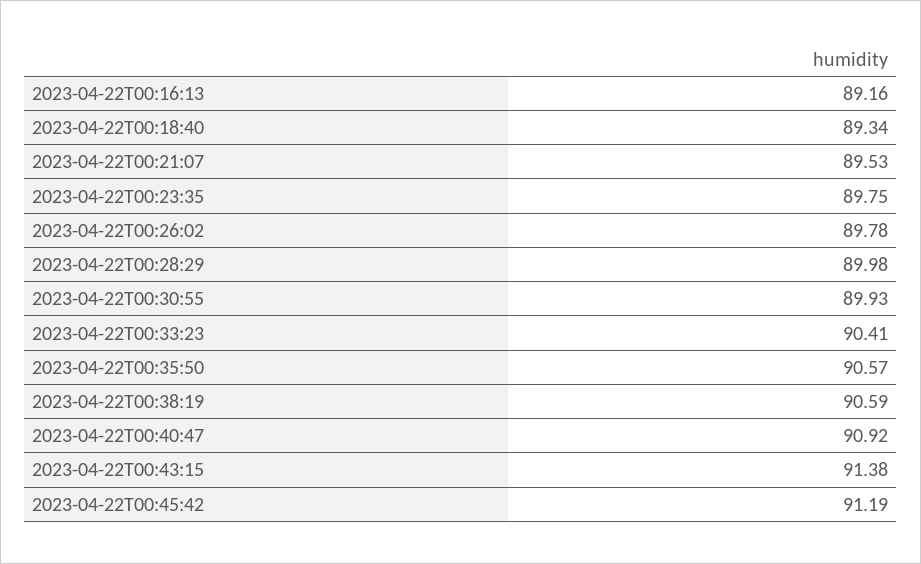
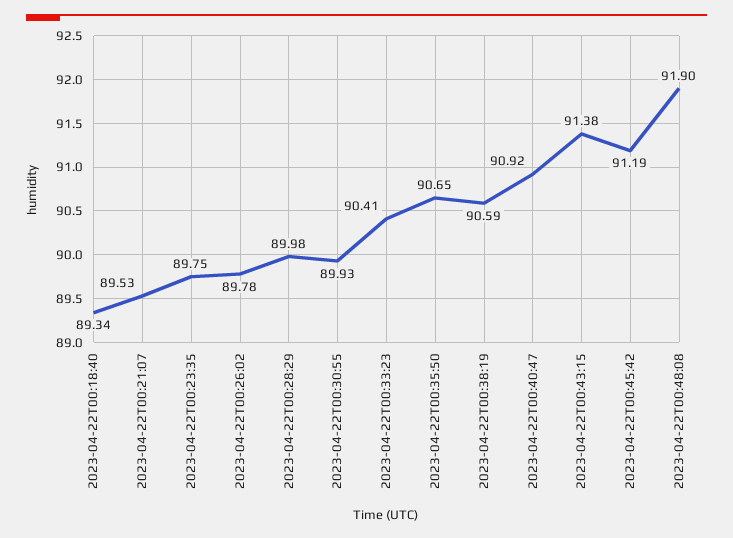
2023-04-22T00:16:13: 89.16 -> none
2023-04-22T00:35:50: 90.57 -> 90.65
2023-04-22T00:48:08: none -> 91.9

